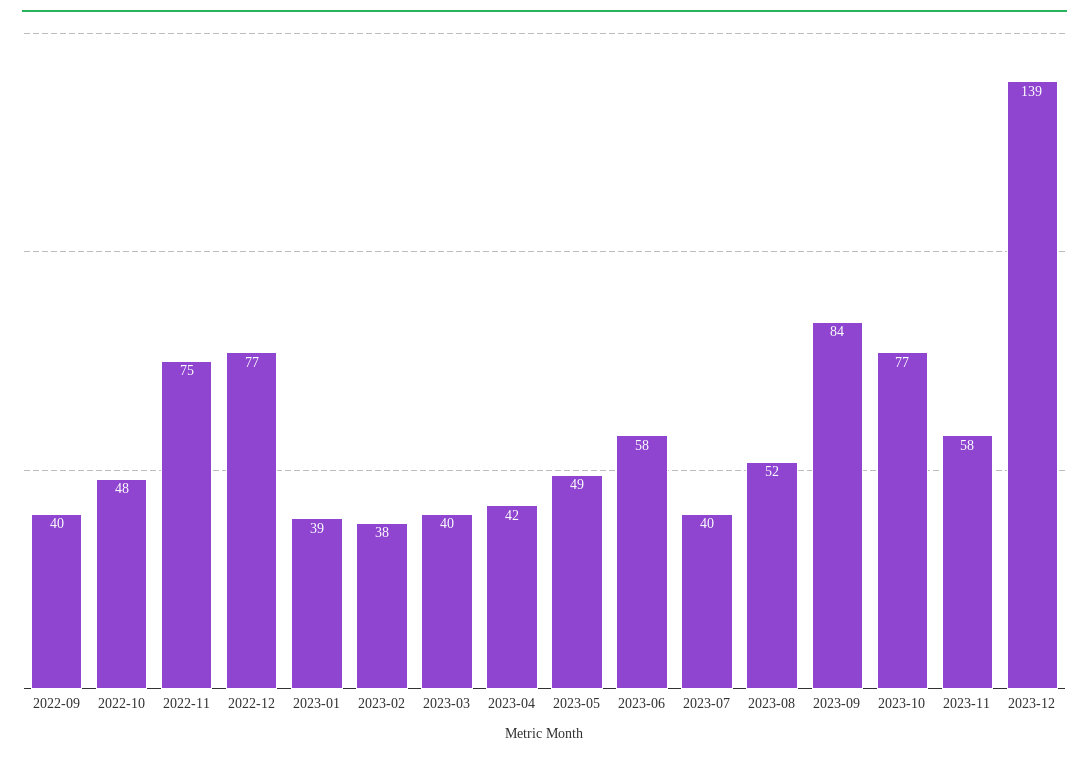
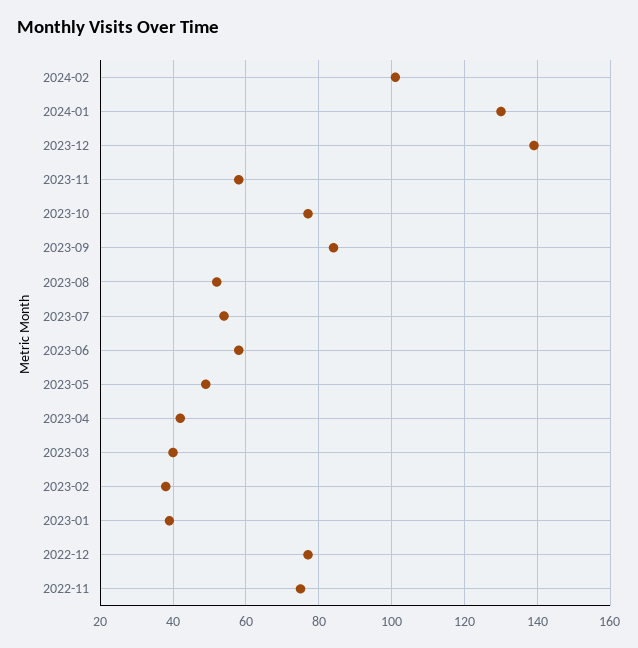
2022-09: 40 -> none
2022-10: 48 -> none
2023-07: 40 -> 55
2024-02: none -> 100
2024-01: none -> 130

